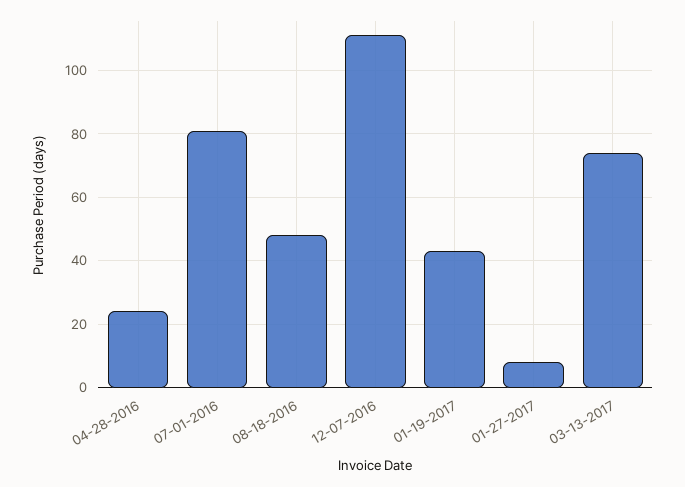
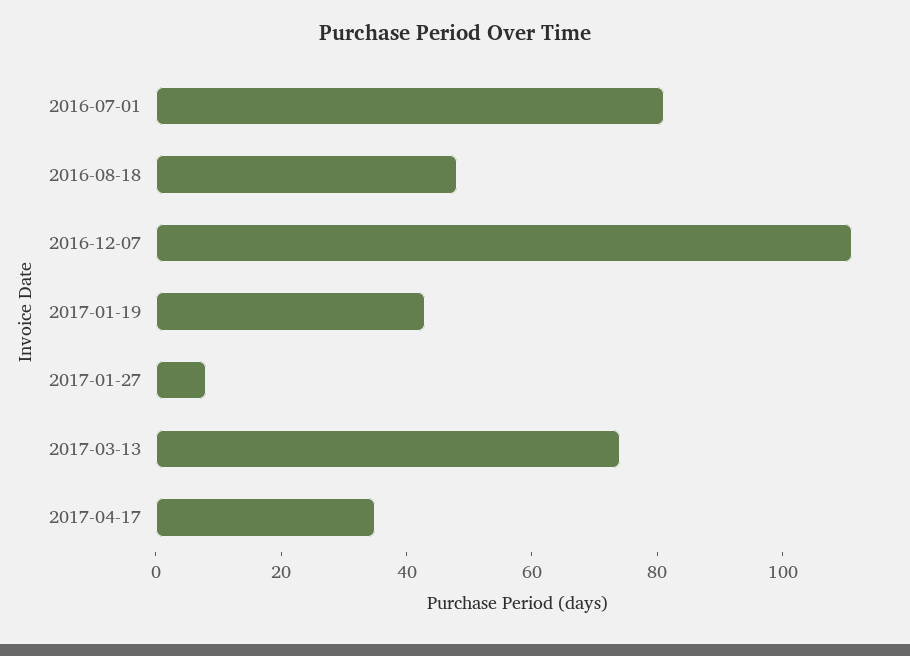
04-28-2016: 25 -> none
2017-04-17: none -> 35

